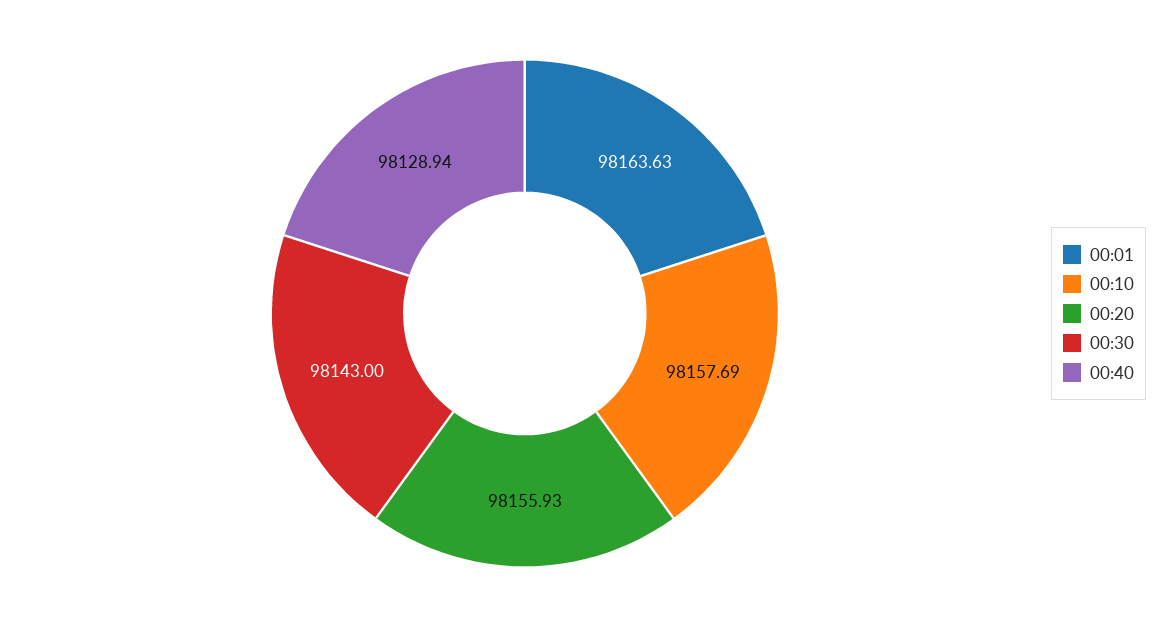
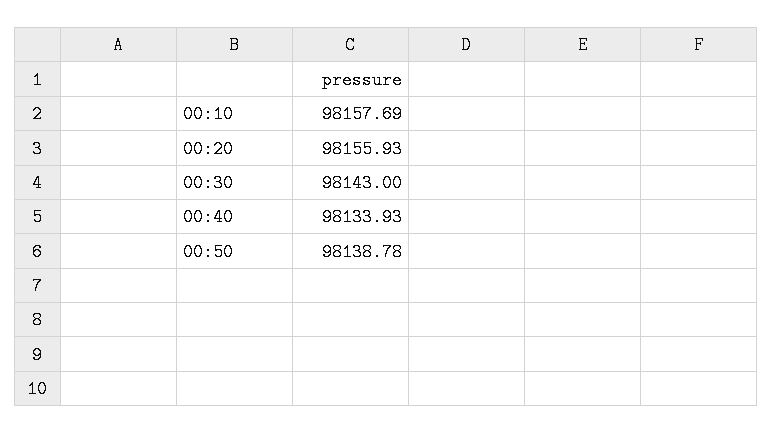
00:01: 98163.63 -> none
00:40: 98128.94 -> 98133.93
00:50: none -> 98138.78

